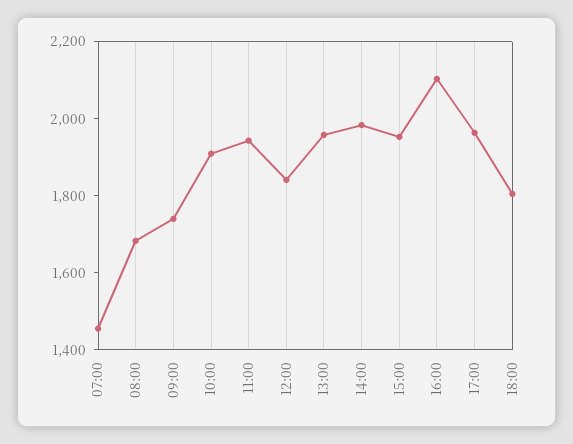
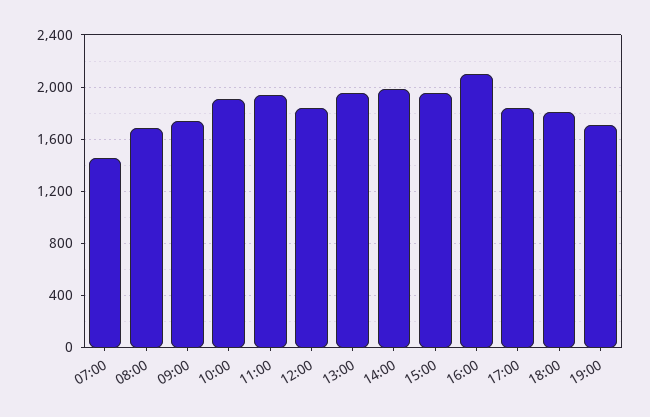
17:00: 1950 -> 1850
19:00: none -> 1700

